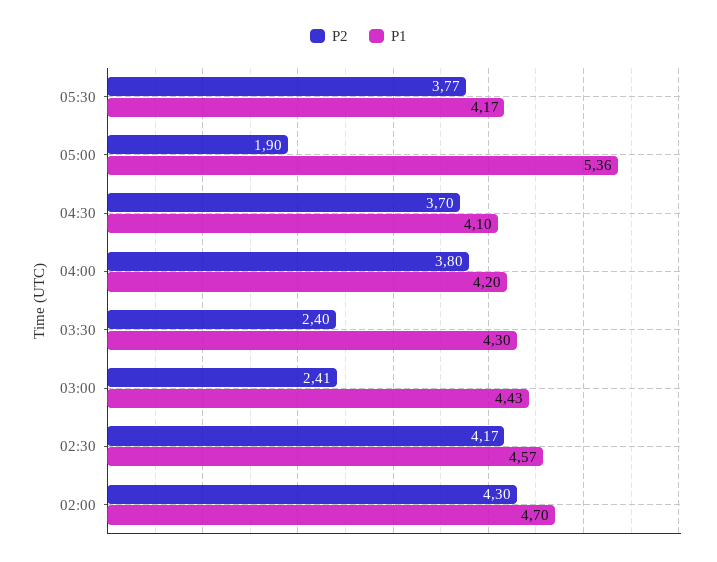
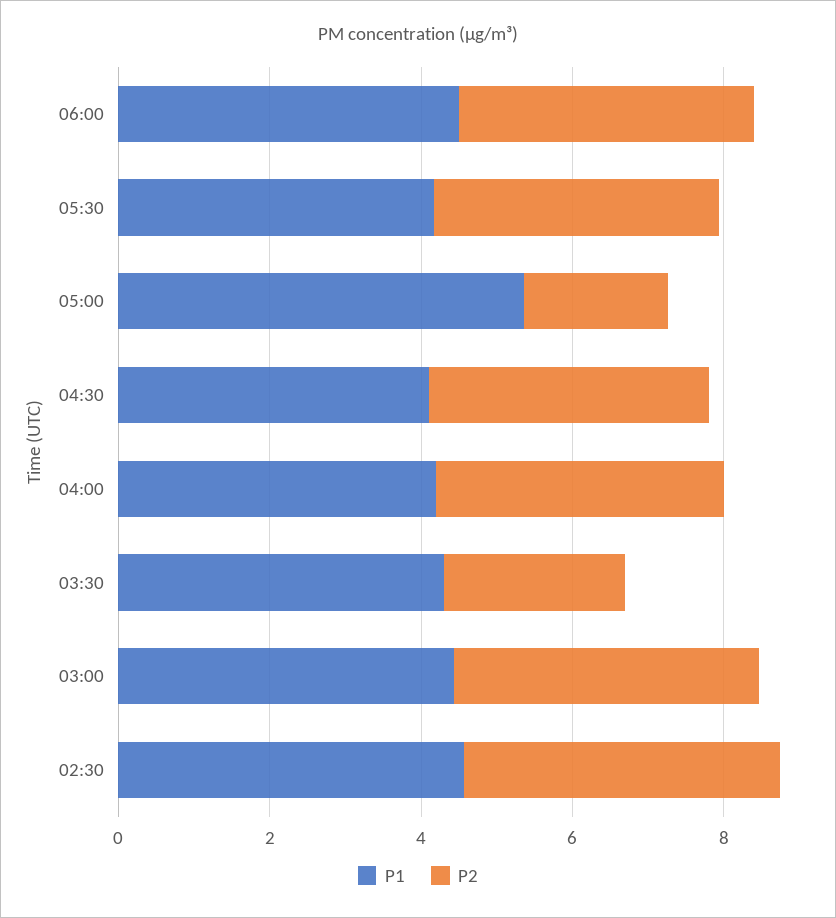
P2, 03:00: 2.41 -> 4
P2, 02:00: 4.3 -> none
P1, 02:00: 4.7 -> none
P1, 06:00: none -> 4.5
P2, 06:00: none -> 4

